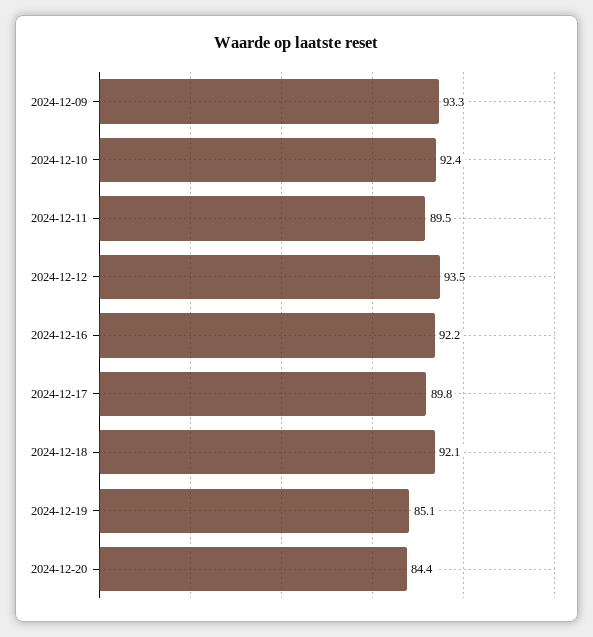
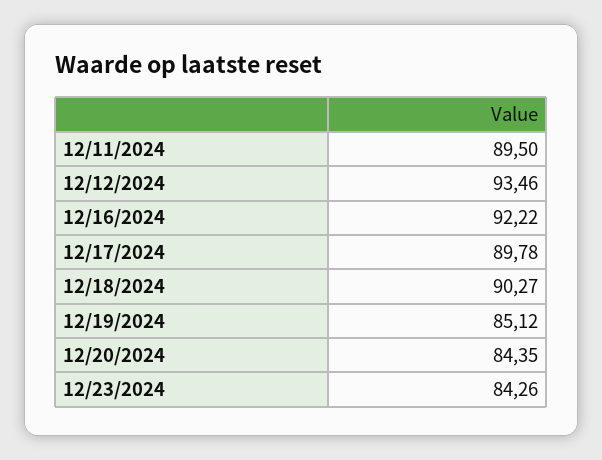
2024-12-09: 93.3 -> none
2024-12-10: 92.4 -> none
2024-12-18: 92.1 -> 90.27
12/23/2024: none -> 84.26

